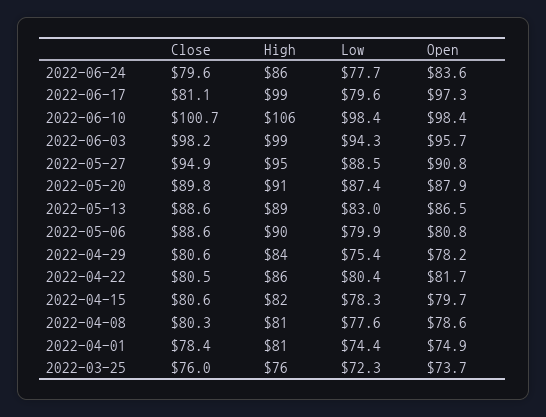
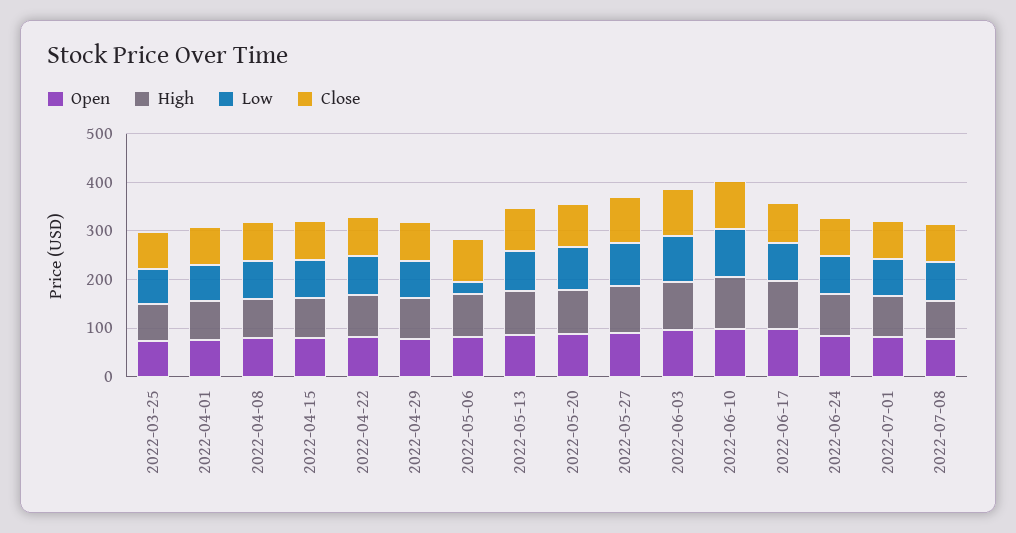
Low, 2022-05-06: 79.9 -> 20
Open, 2022-07-01: none -> 80
High, 2022-07-01: none -> 80
Low, 2022-07-01: none -> 80
Close, 2022-07-01: none -> 80
Open, 2022-07-08: none -> 80
High, 2022-07-08: none -> 80
Low, 2022-07-08: none -> 80
Close, 2022-07-08: none -> 80

